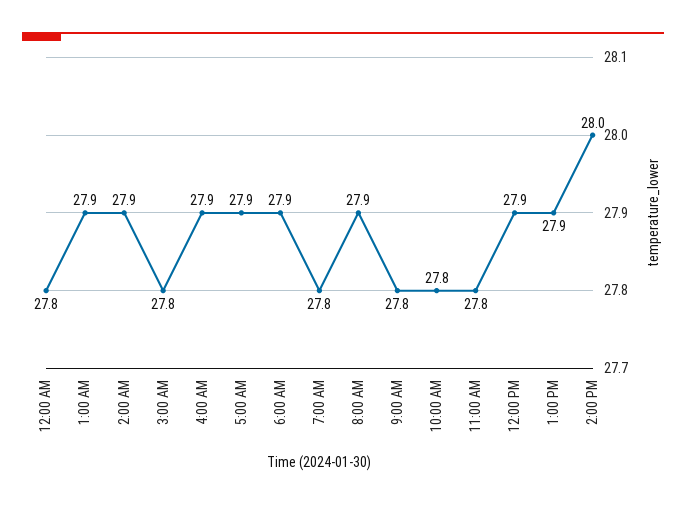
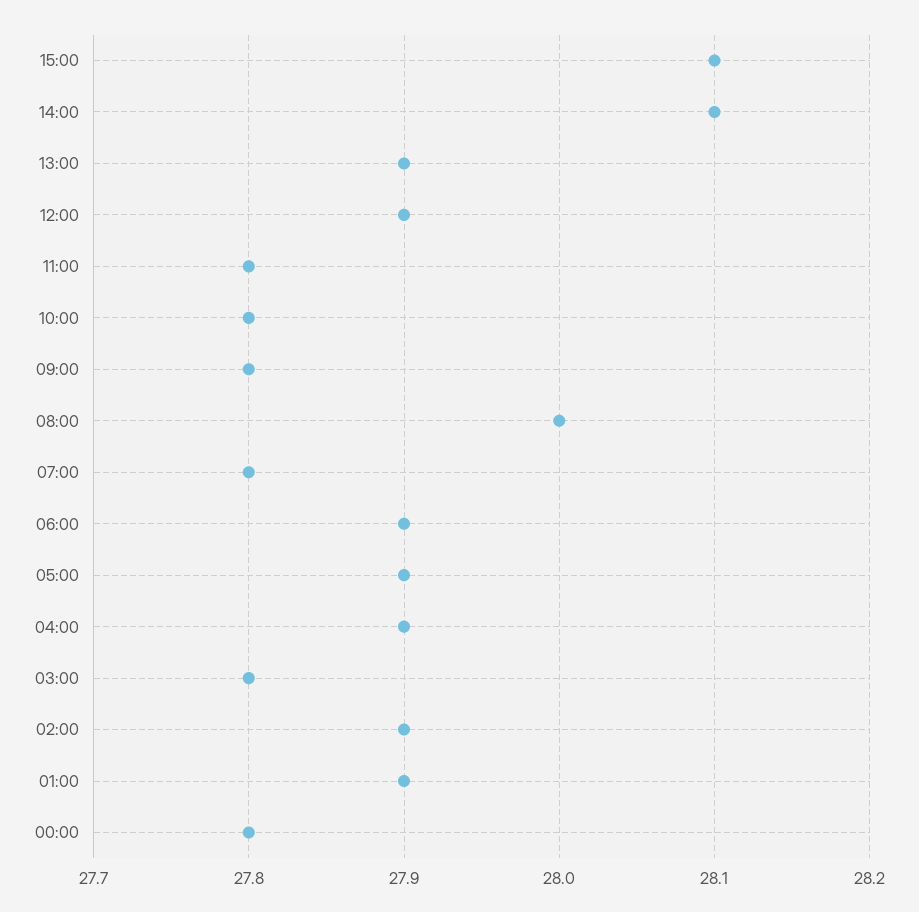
8:00 AM: 27.9 -> 28
2:00 PM: 28 -> 28.1
15:00: none -> 28.1

